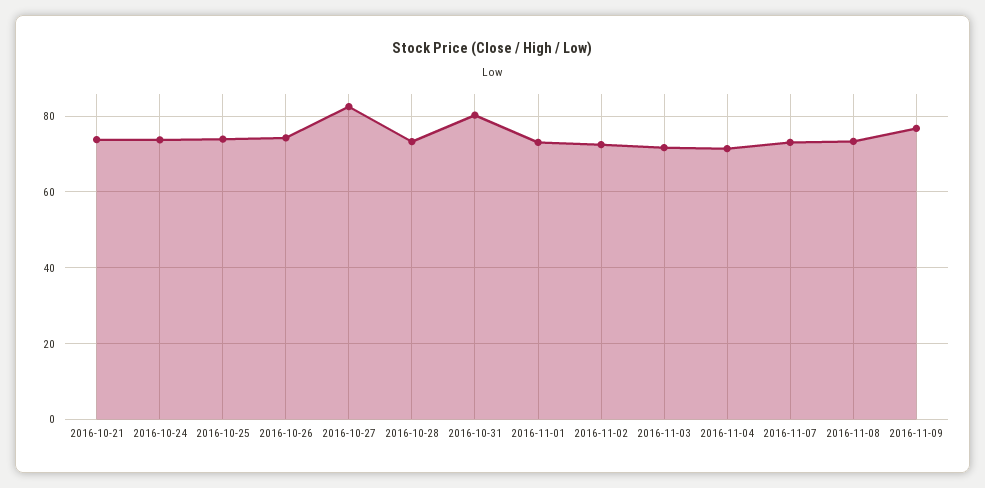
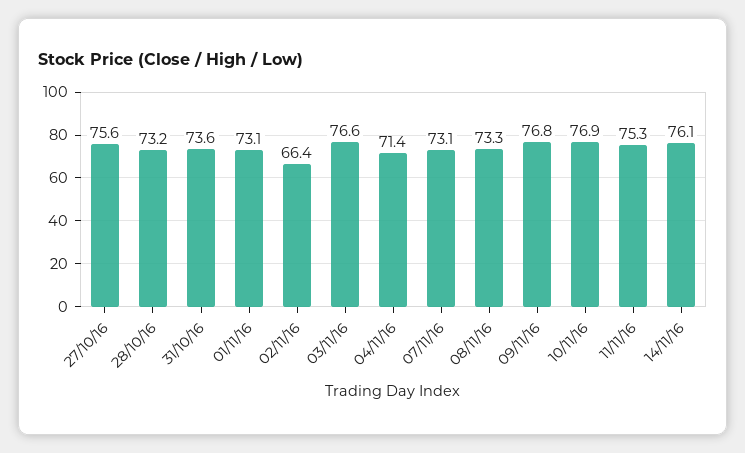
2016-10-21: 74 -> none
2016-10-24: 74 -> none
2016-10-25: 74 -> none
2016-10-26: 74 -> none
2016-10-27: 82 -> 75.6
2016-10-31: 80 -> 73.6
2016-11-02: 72 -> 66.4
2016-11-03: 72 -> 76.6
10/11/16: none -> 76.9
11/11/16: none -> 75.3
14/11/16: none -> 76.1

